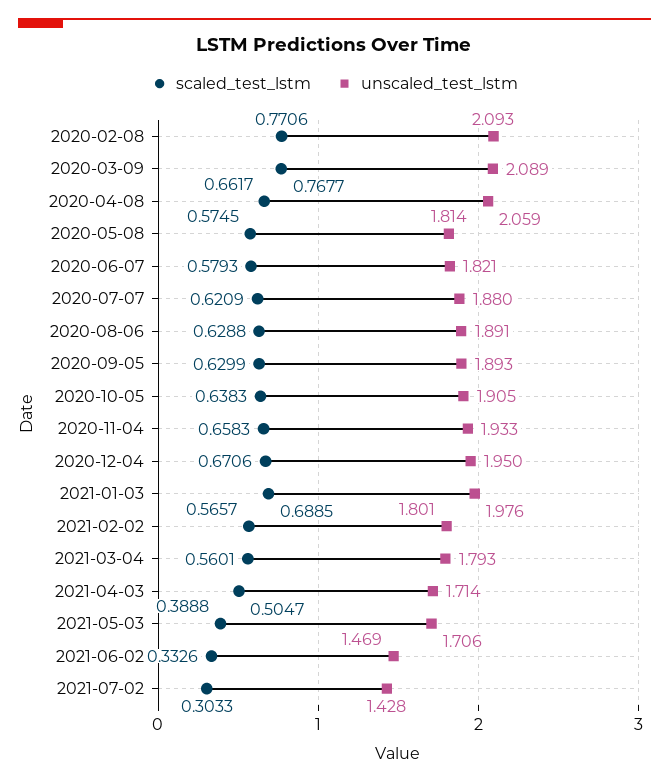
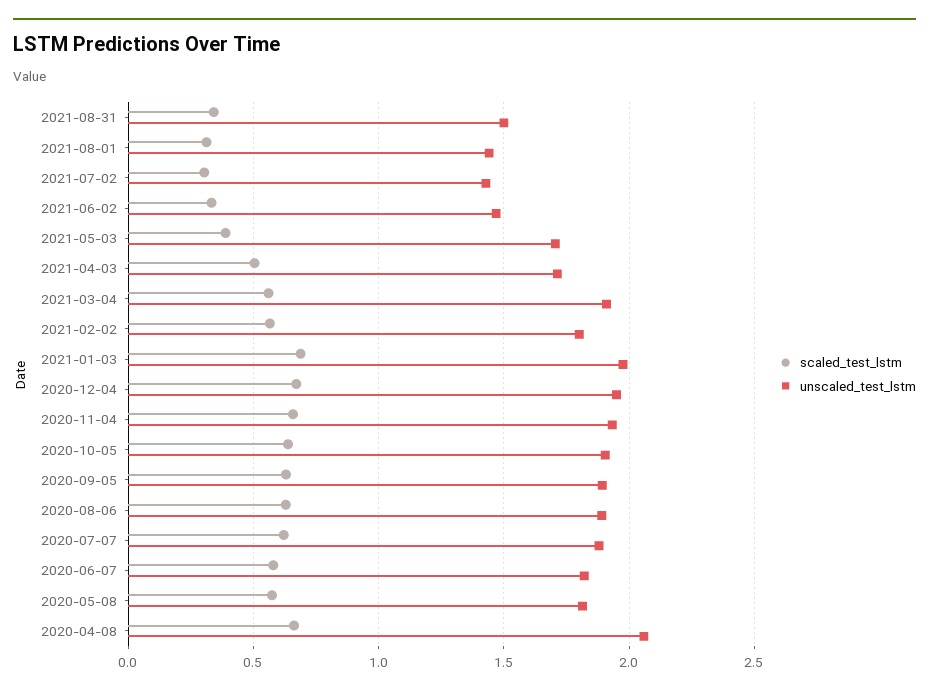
scaled_test_lstm, 2020-02-08: 0.7706 -> none
unscaled_test_lstm, 2020-02-08: 2.093 -> none
scaled_test_lstm, 2020-03-09: 0.7677 -> none
unscaled_test_lstm, 2020-03-09: 2.089 -> none
unscaled_test_lstm, 2021-03-04: 1.793 -> 1.9
scaled_test_lstm, 2021-08-31: none -> 0.35
unscaled_test_lstm, 2021-08-31: none -> 1.5
scaled_test_lstm, 2021-08-01: none -> 0.3
unscaled_test_lstm, 2021-08-01: none -> 1.45

